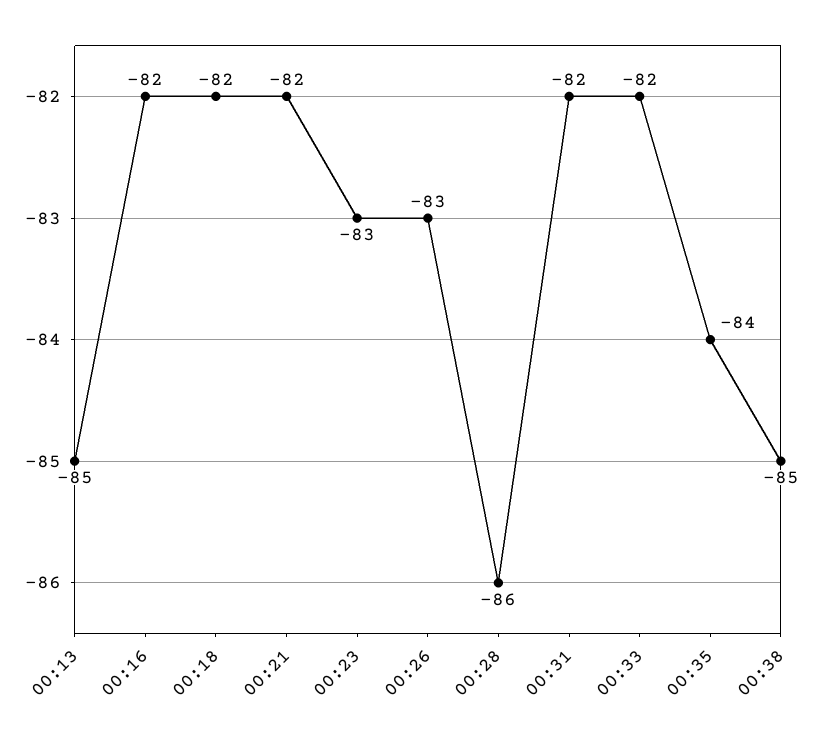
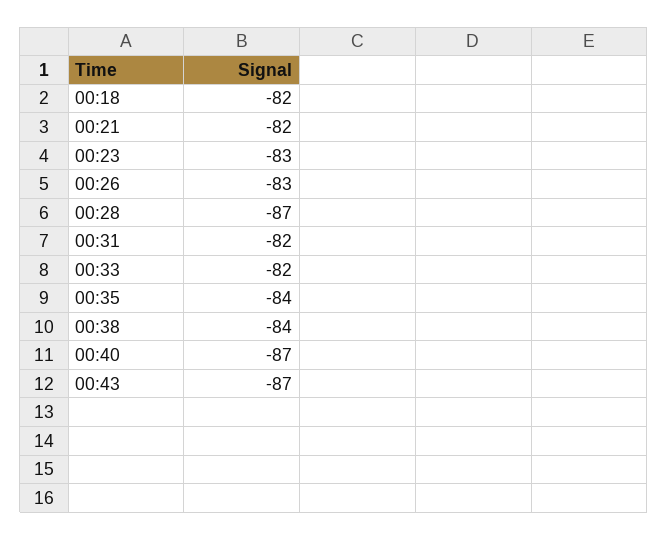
00:13: -85 -> none
00:16: -82 -> none
00:28: -86 -> -87
00:38: -85 -> -84
00:40: none -> -87
00:43: none -> -87

